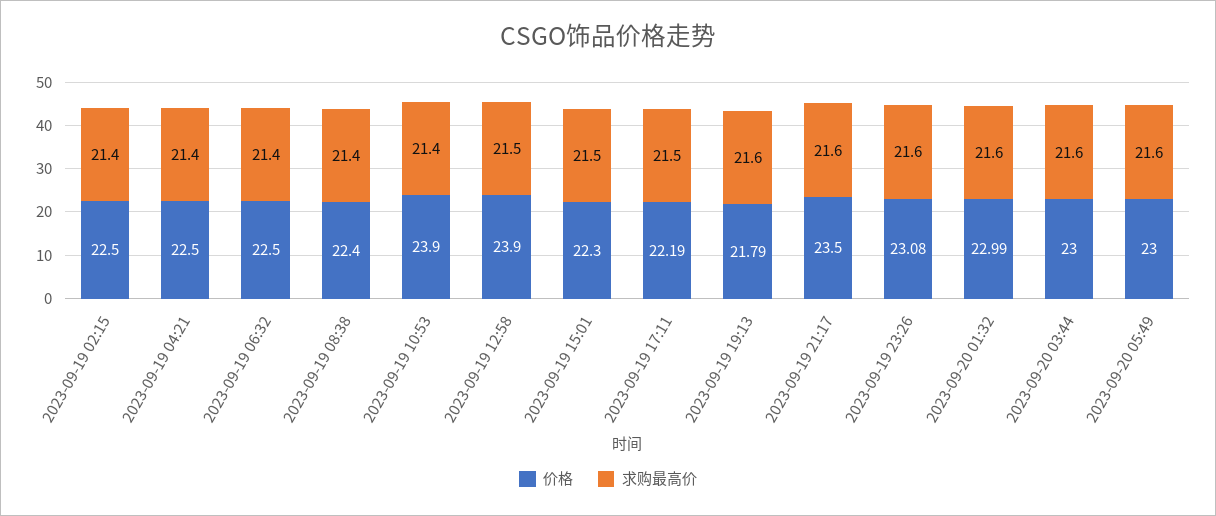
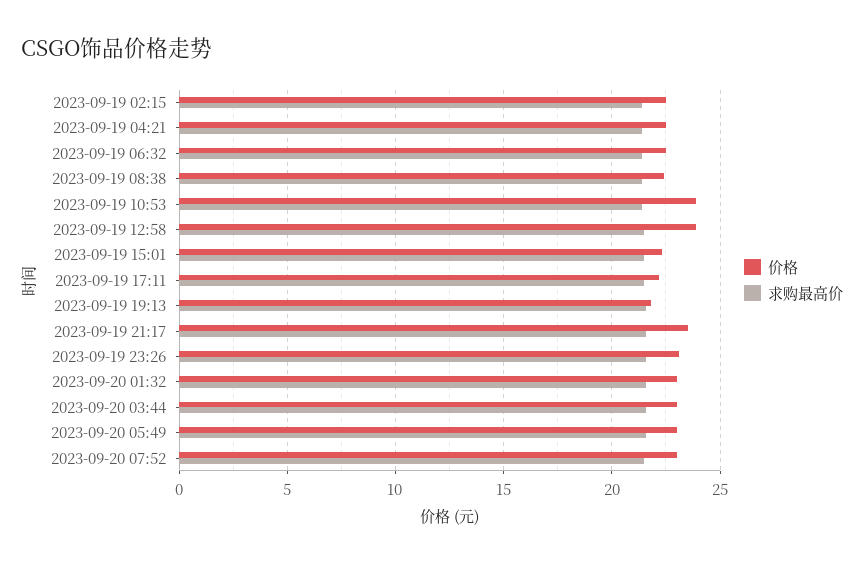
价格, 2023-09-20 07:52: none -> 23
求购最高价, 2023-09-20 07:52: none -> 21.5

